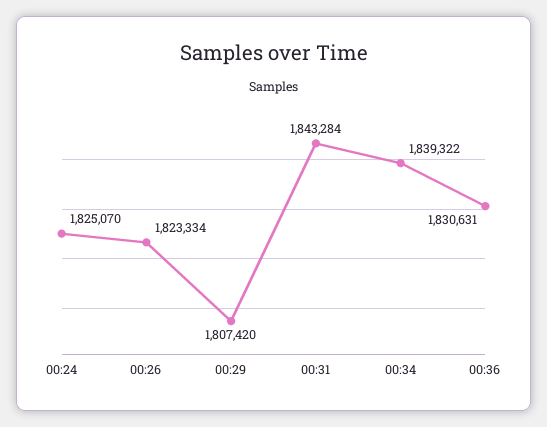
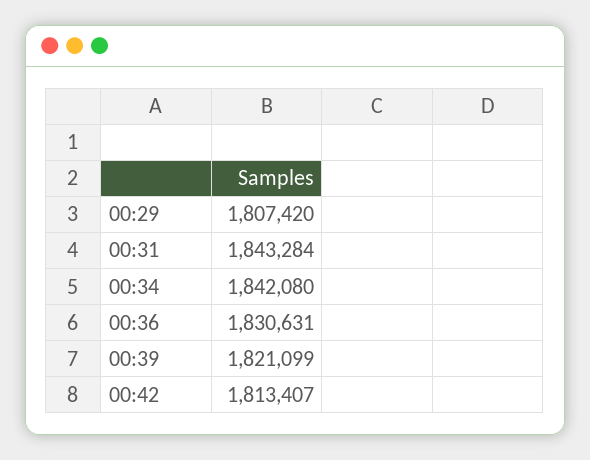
00:24: 1825070 -> none
00:26: 1823334 -> none
00:34: 1839322 -> 1842080
00:39: none -> 1821099
00:42: none -> 1813407

